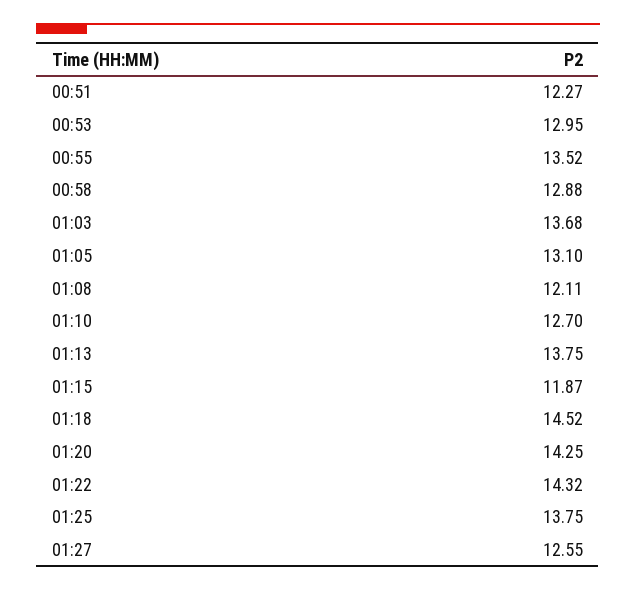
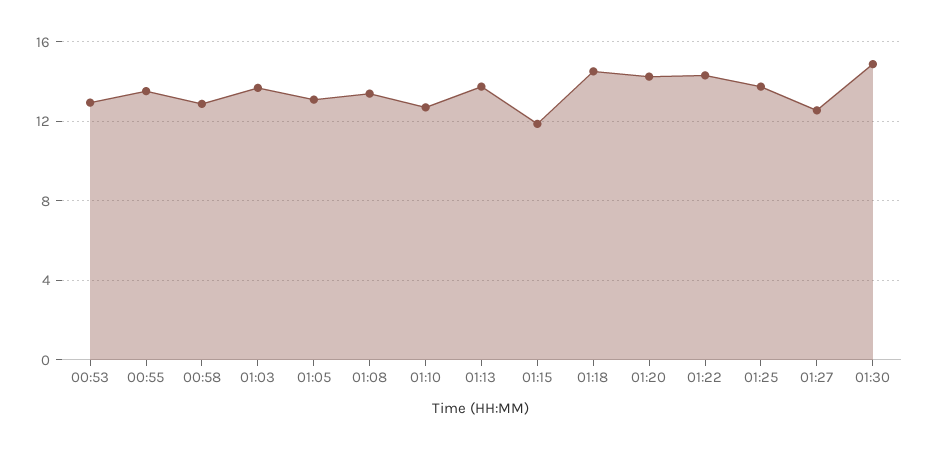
00:51: 12.27 -> none
01:08: 12.11 -> 13.5
01:30: none -> 15

